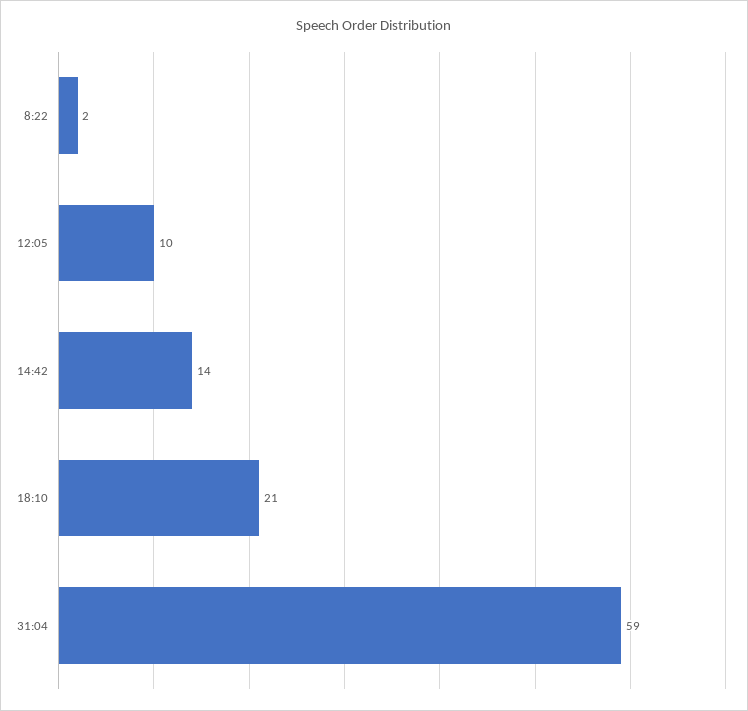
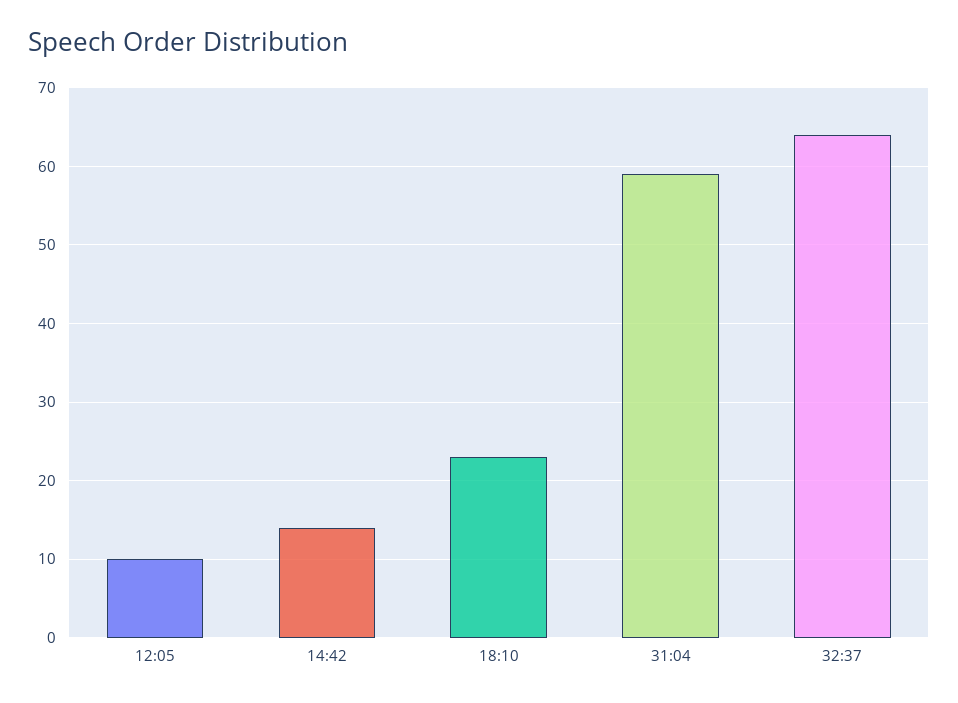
8:22: 2 -> none
18:10: 21 -> 23
32:37: none -> 64

